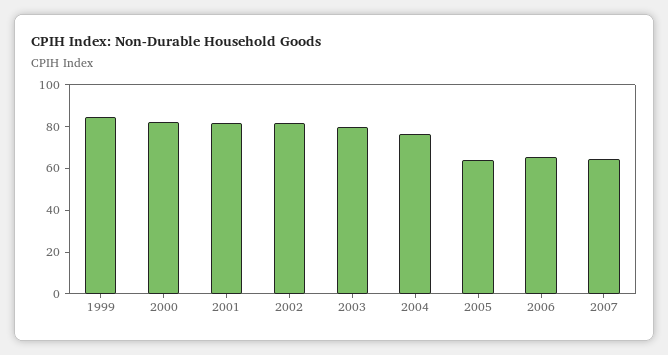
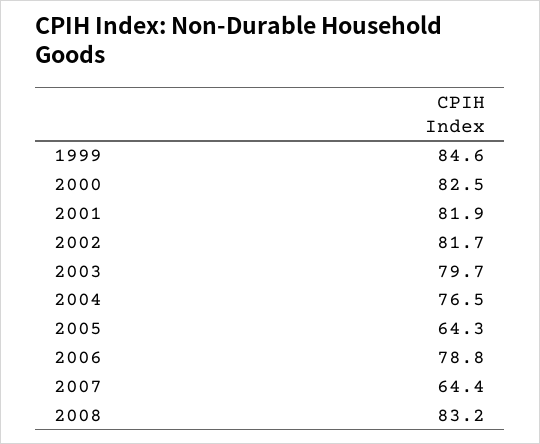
2006: 65 -> 78.8
2008: none -> 83.2

